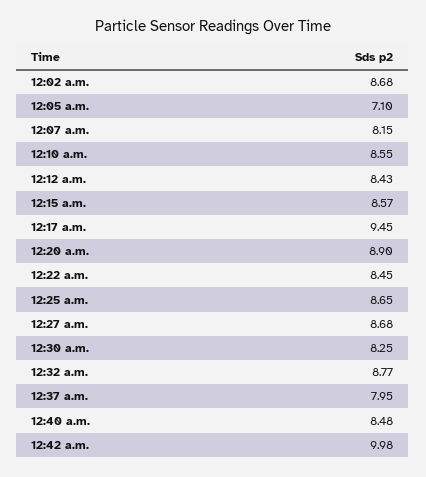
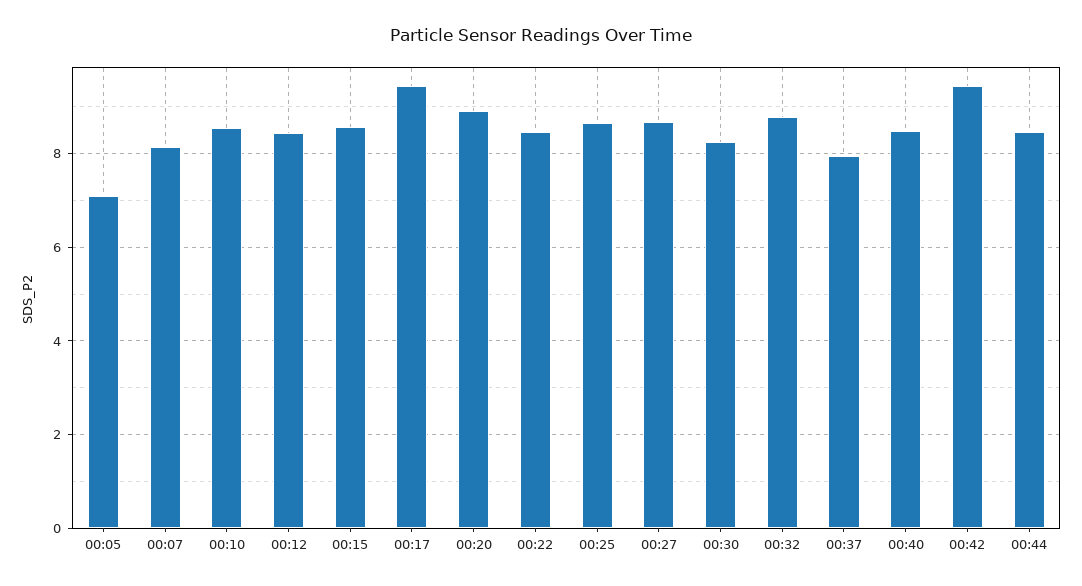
12:02 a.m.: 8.68 -> none
12:42 a.m.: 9.98 -> 9.4
00:44: none -> 8.4

